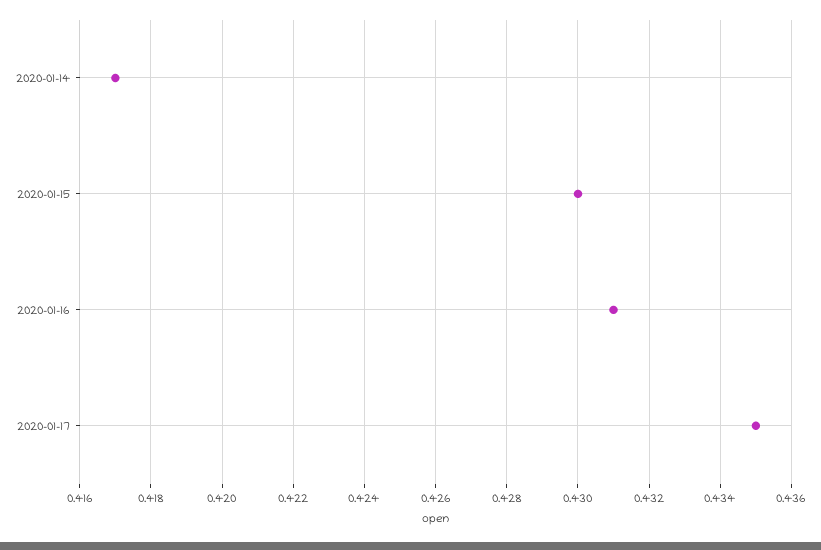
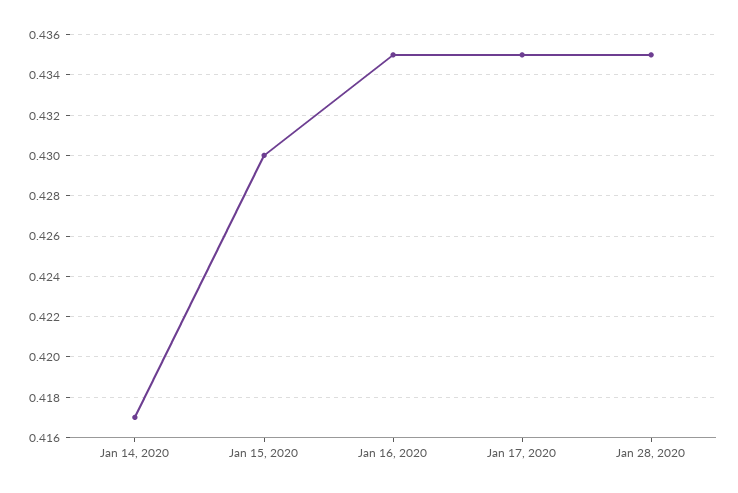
2020-01-16: 0.431 -> 0.435
Jan 28, 2020: none -> 0.435

